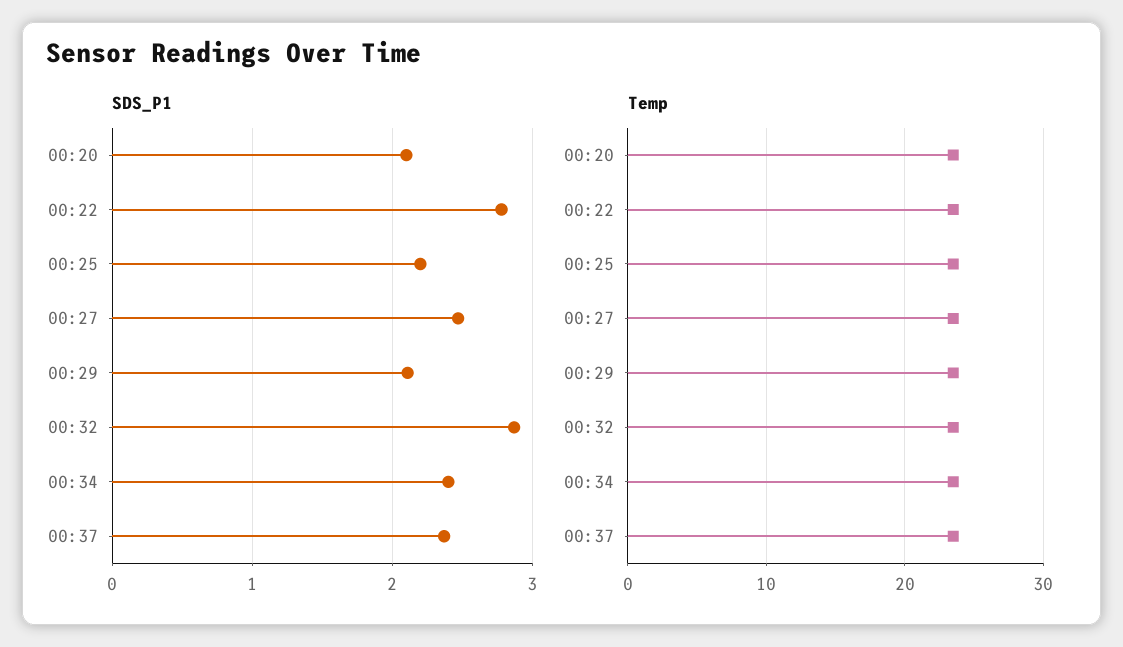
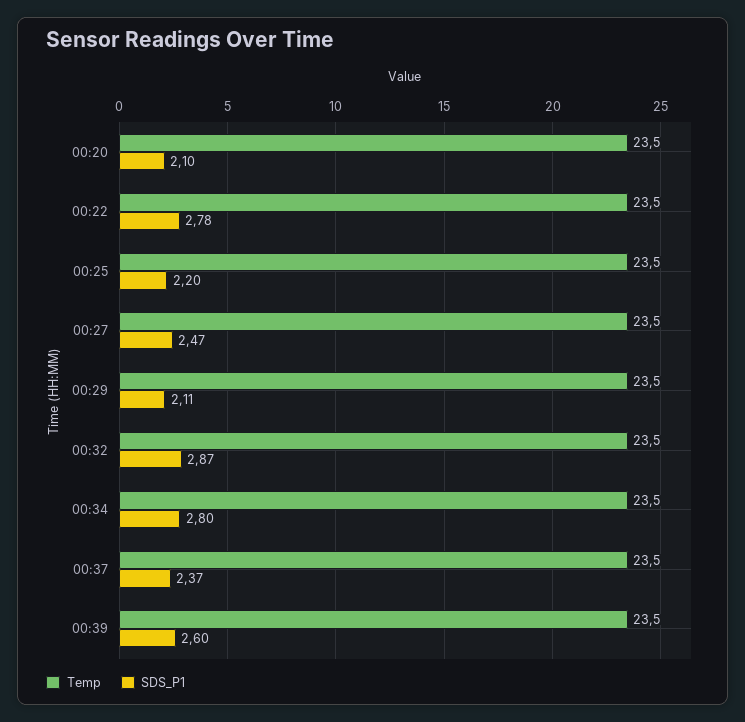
SDS_P1, 00:34: 2.4 -> 2.8
Temp, 00:39: none -> 23.5
SDS_P1, 00:39: none -> 2.6

